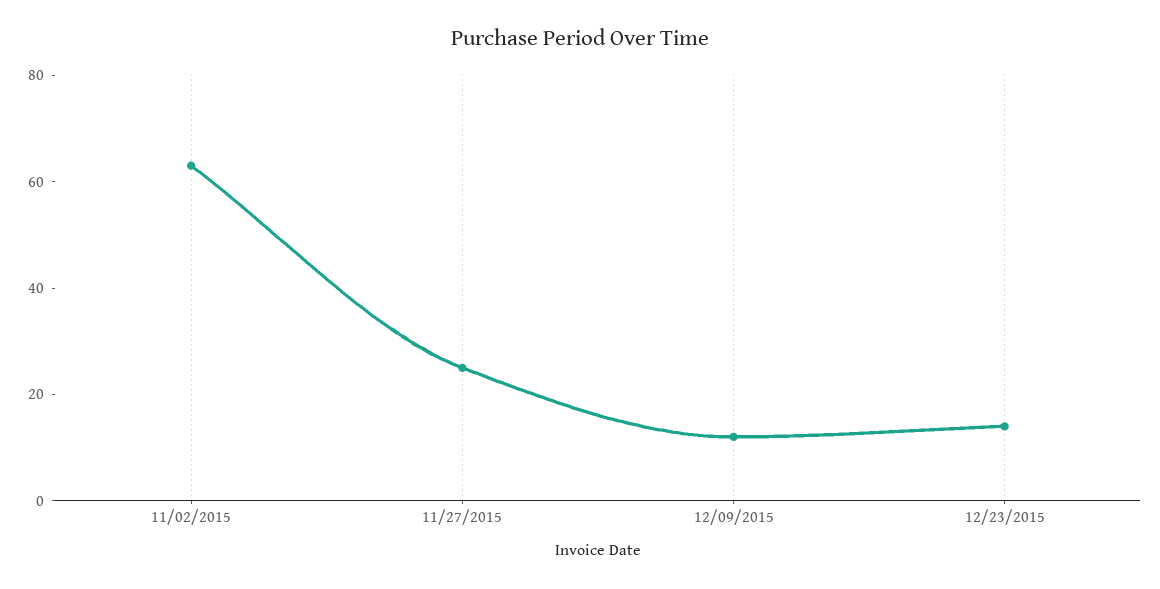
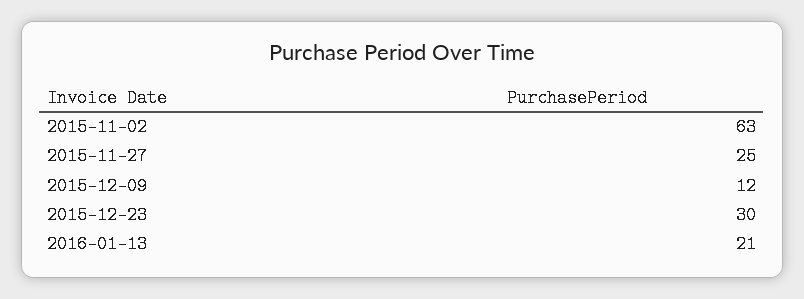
12/23/2015: 15 -> 30
2016-01-13: none -> 21

